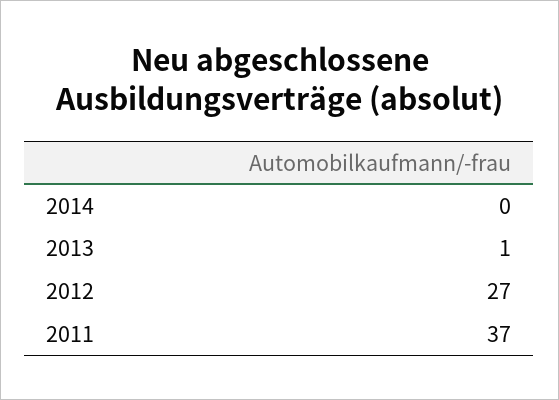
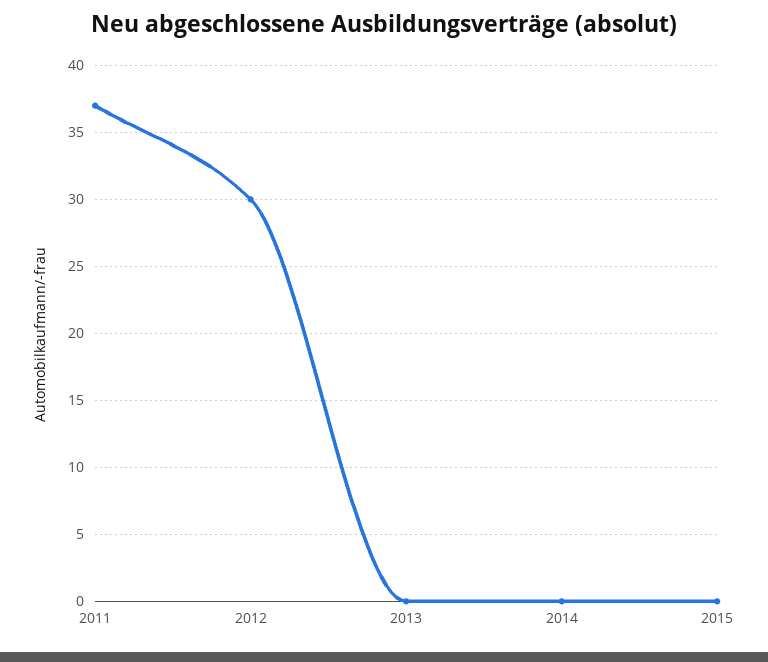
2013: 1 -> 0
2012: 27 -> 30
2015: none -> 0

